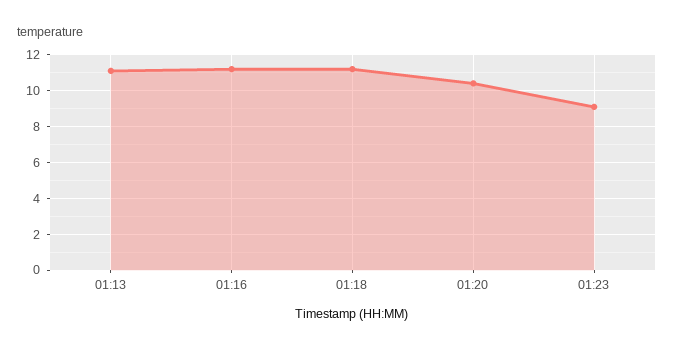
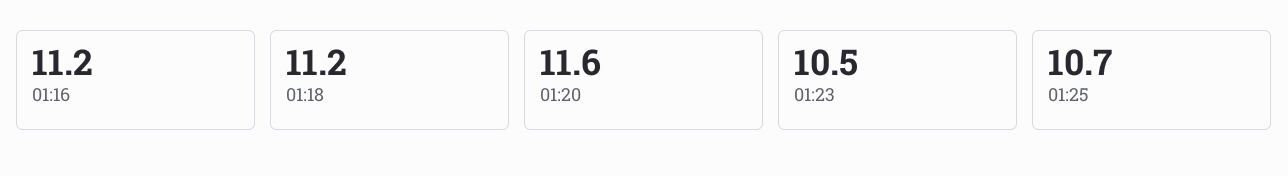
01:13: 11 -> none
01:20: 10.5 -> 11.6
01:23: 9 -> 10.5
01:25: none -> 10.7

